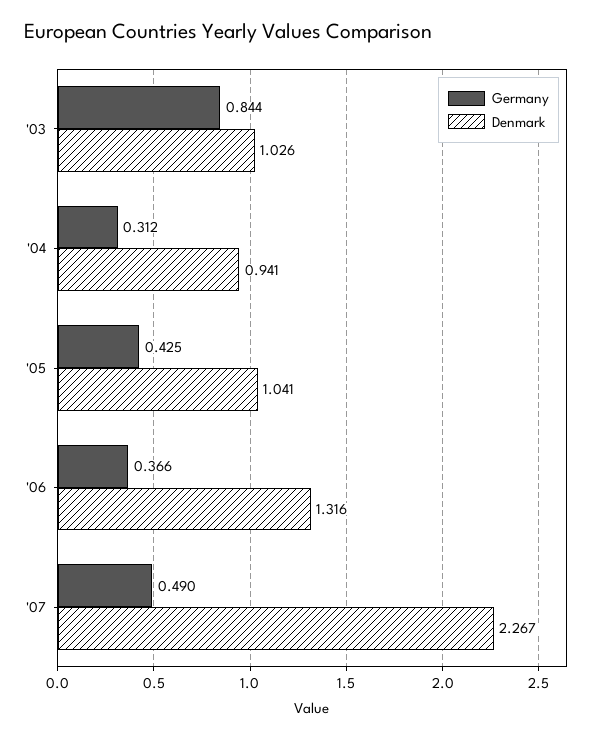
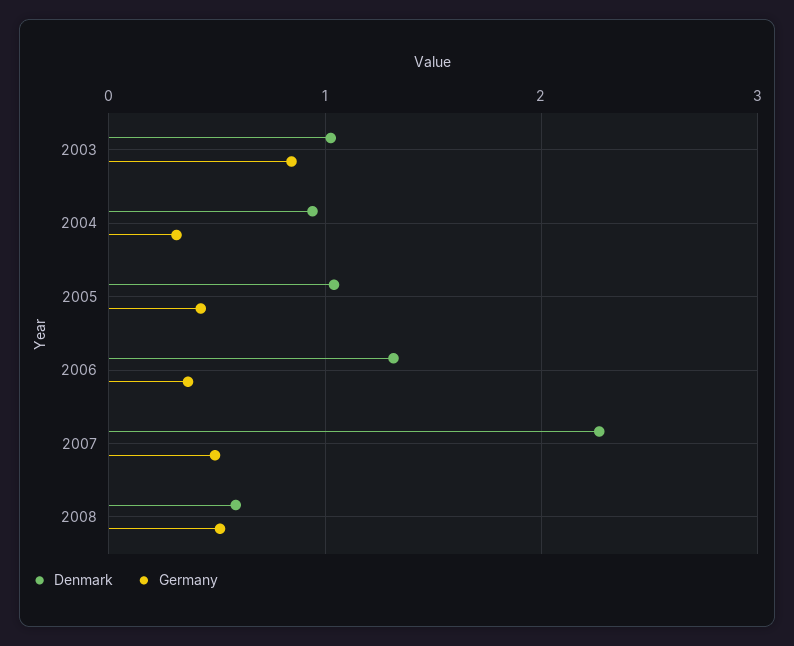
Denmark, 2008: none -> 0.6
Germany, 2008: none -> 0.5

